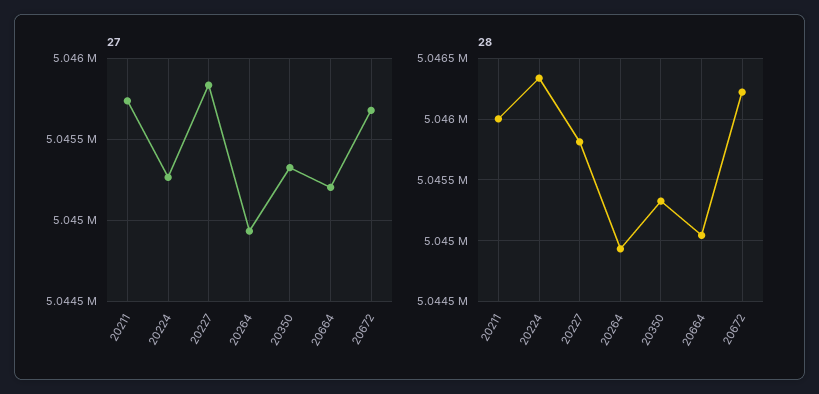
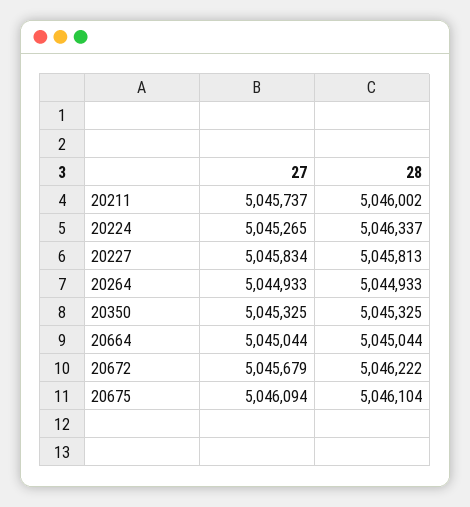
27, 20664: 5045200 -> 5045044
27, 20675: none -> 5046094
28, 20675: none -> 5046104

